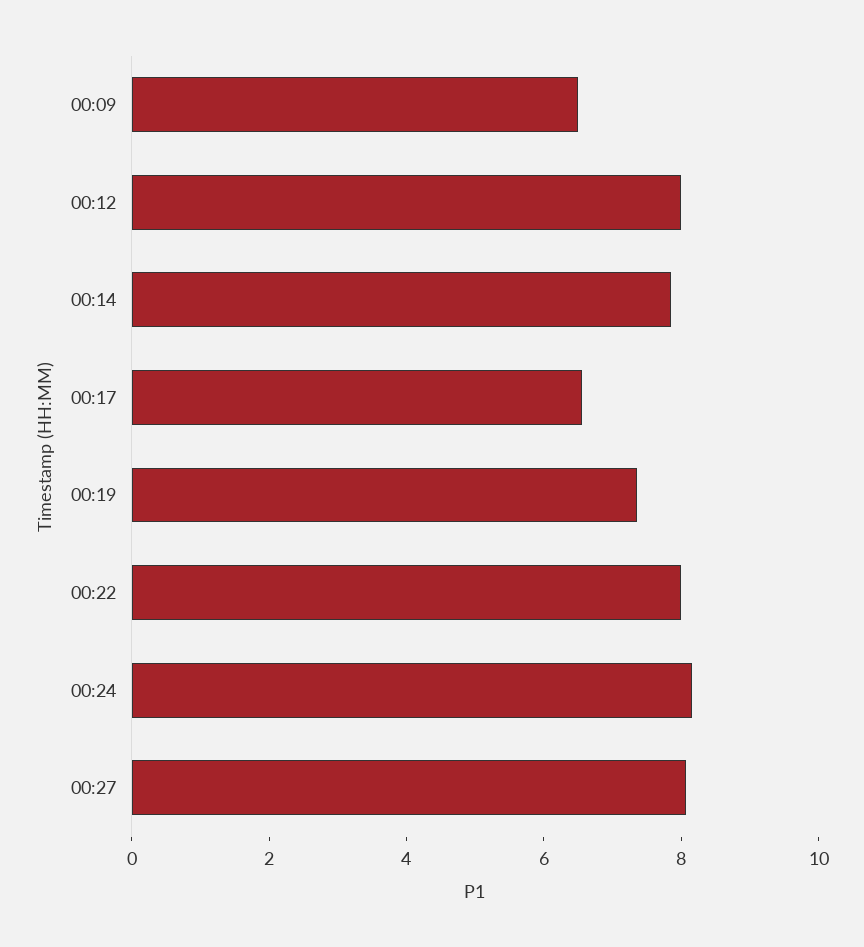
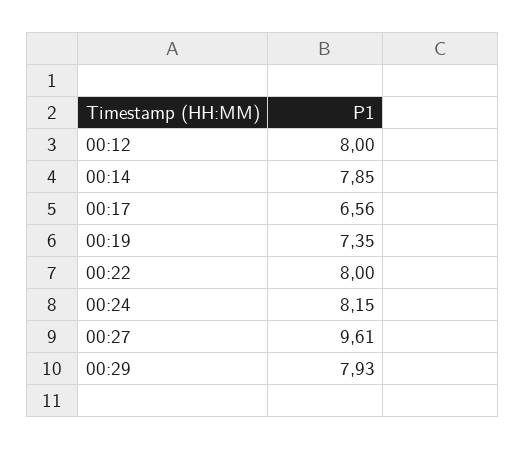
00:09: 6.5 -> none
00:27: 8 -> 9.61
00:29: none -> 7.93

